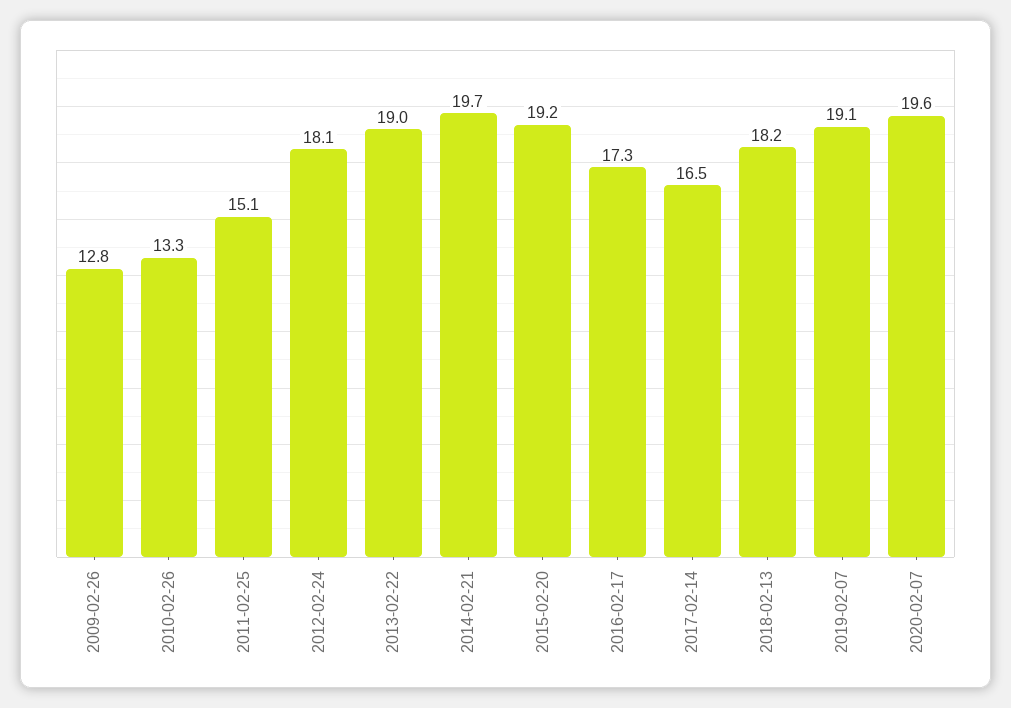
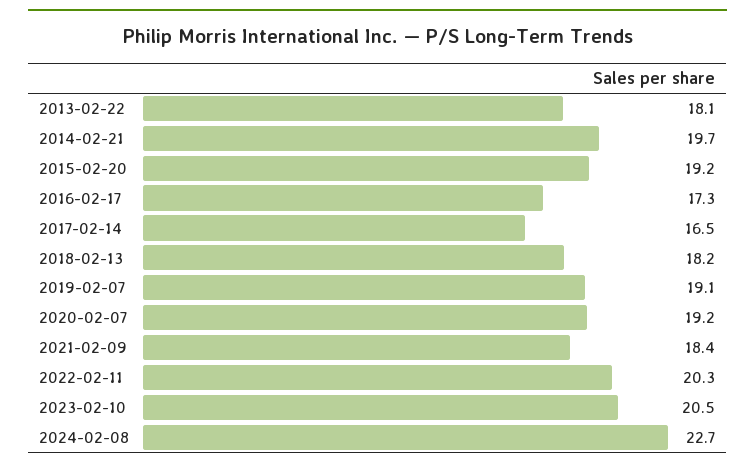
2009-02-26: 12.8 -> none
2010-02-26: 13.3 -> none
2011-02-25: 15.1 -> none
2012-02-24: 18.1 -> none
2013-02-22: 19 -> 18.1
2020-02-07: 19.6 -> 19.2
2021-02-09: none -> 18.4
2022-02-11: none -> 20.3
2023-02-10: none -> 20.5
2024-02-08: none -> 22.7

